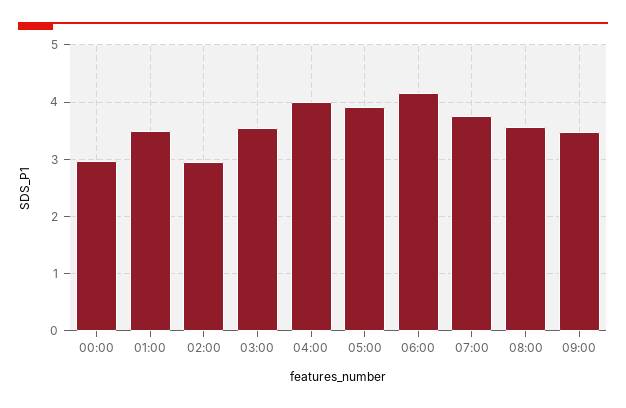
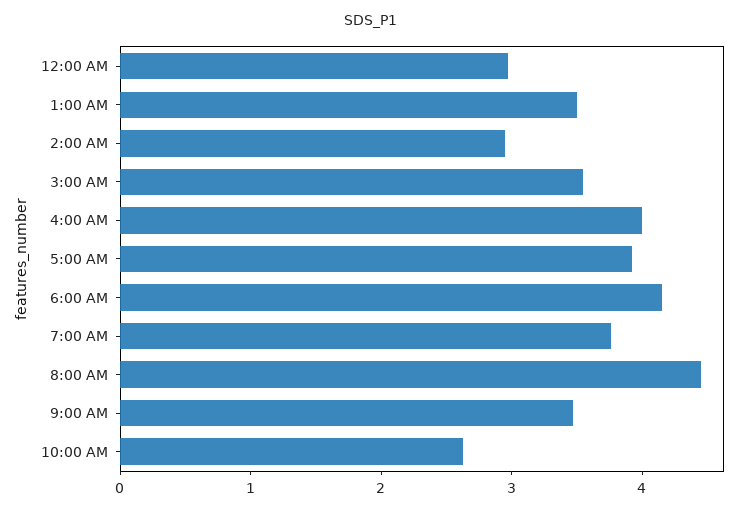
08:00: 3.6 -> 4.4
10:00 AM: none -> 2.6

